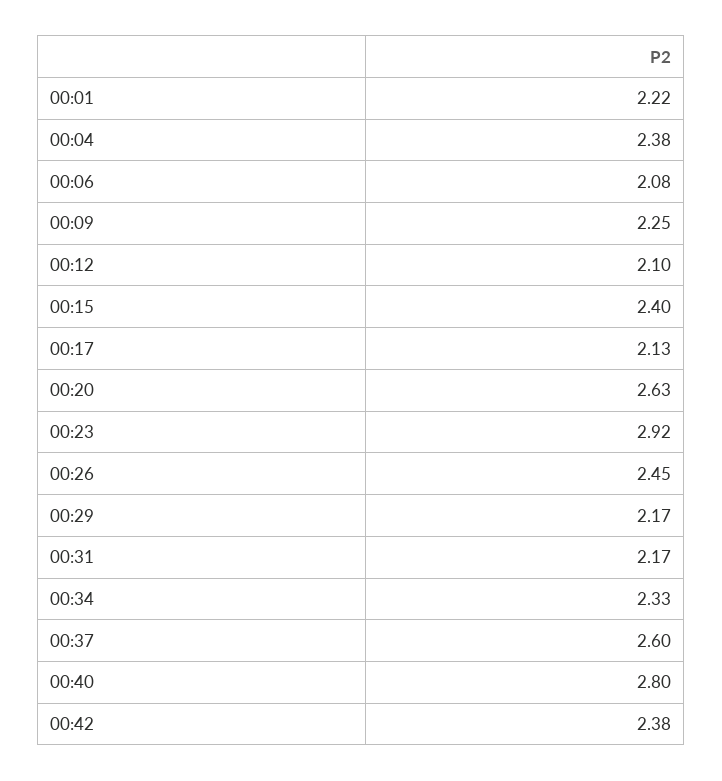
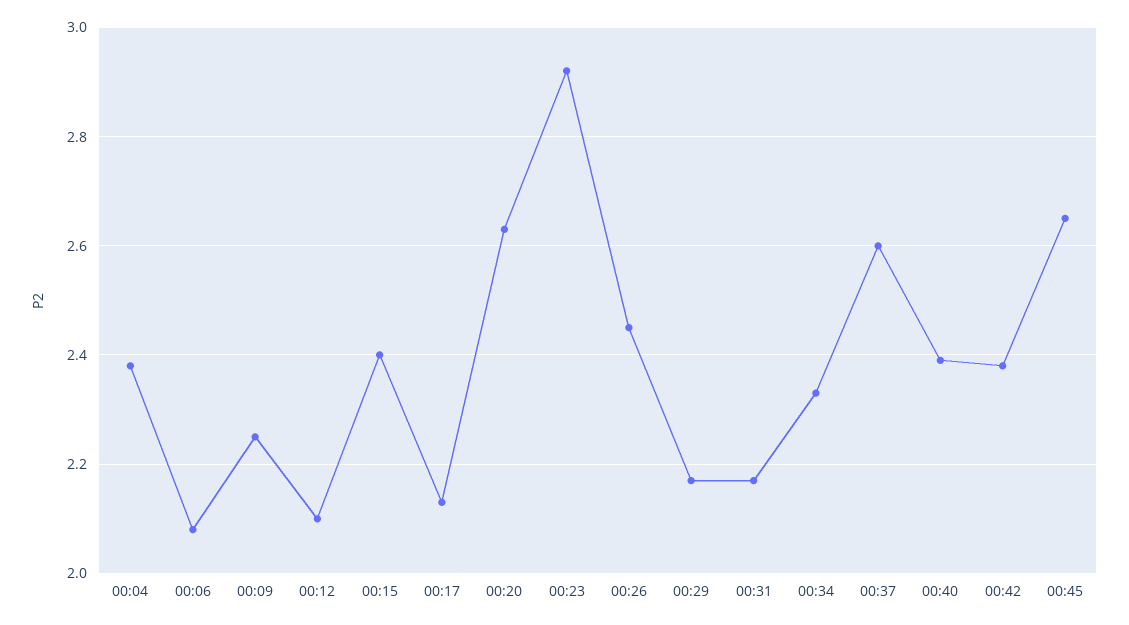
00:01: 2.22 -> none
00:40: 2.8 -> 2.4
00:45: none -> 2.65

